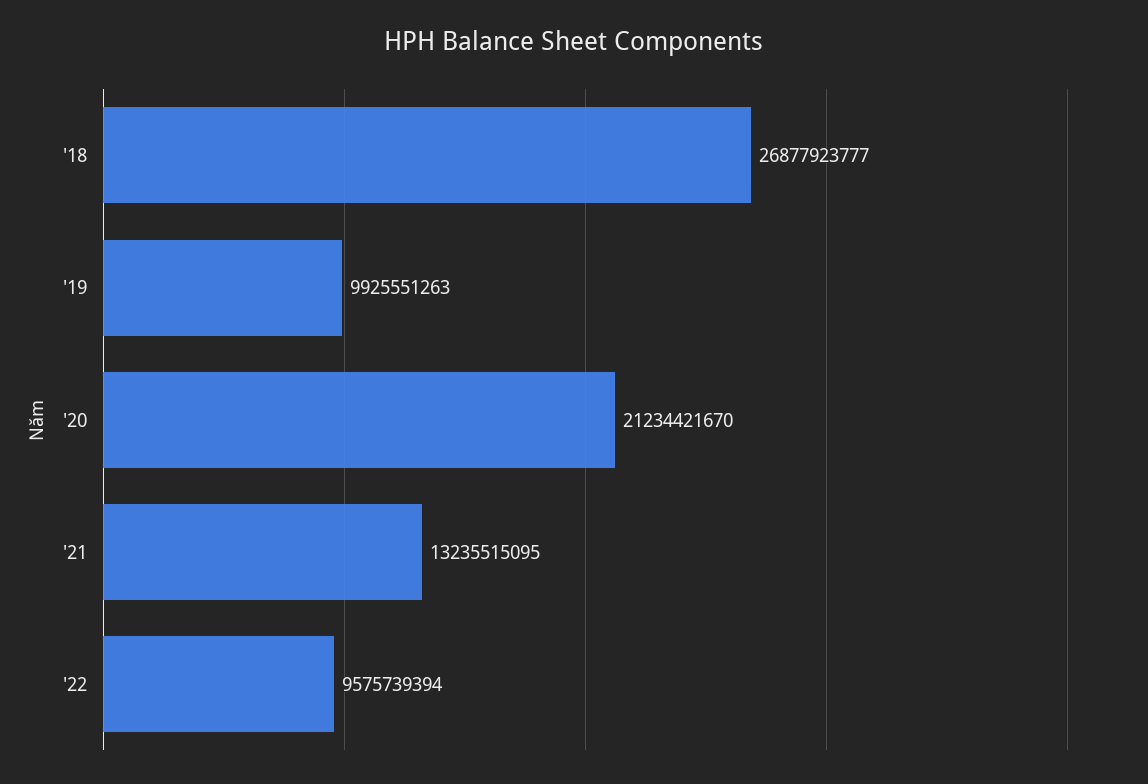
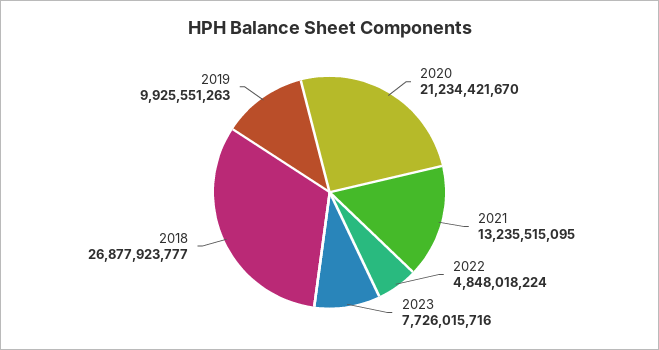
'22: 9575739394 -> 4848018224
2023: none -> 7726015716

